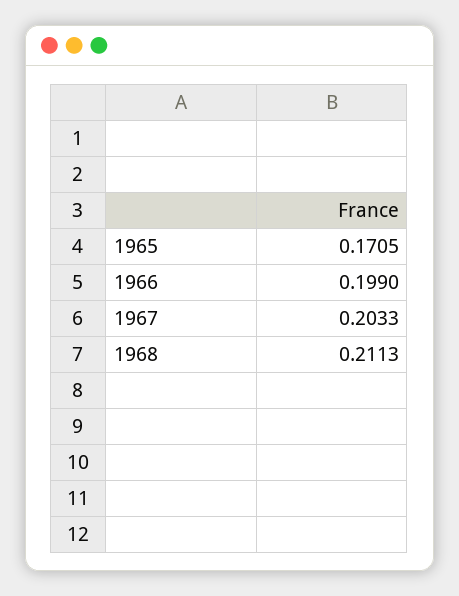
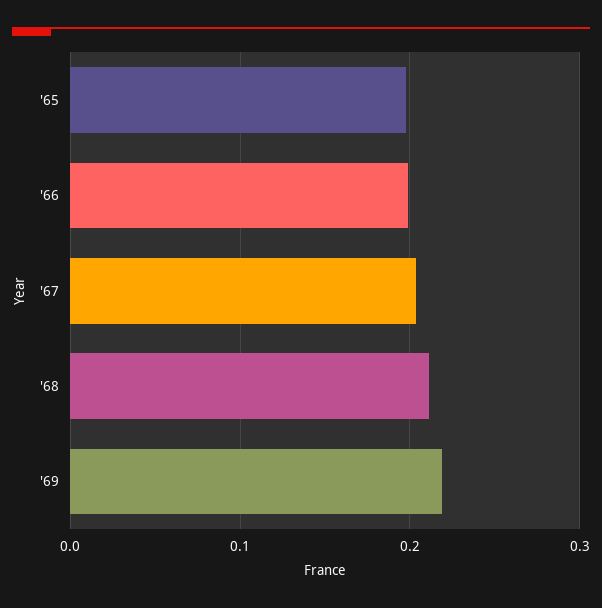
1965: 0.1705 -> 0.2
'69: none -> 0.22

